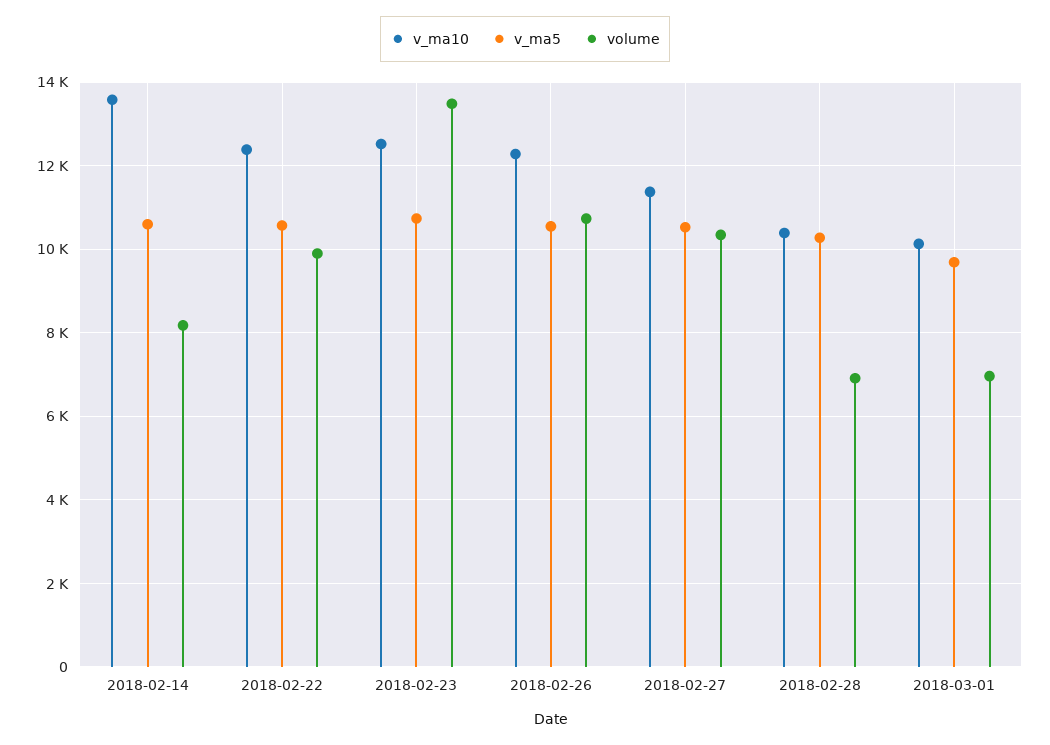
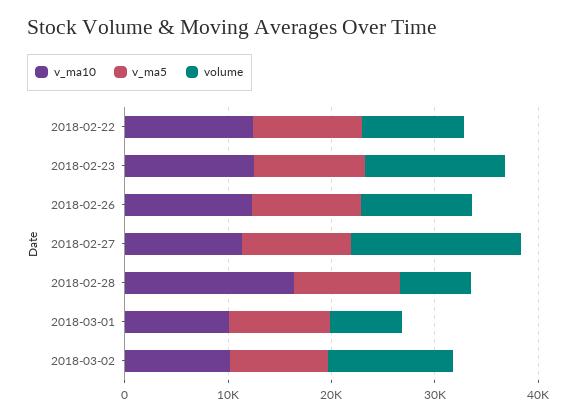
v_ma10, 2018-02-14: 13600 -> none
v_ma5, 2018-02-14: 10600 -> none
volume, 2018-02-14: 8200 -> none
volume, 2018-02-27: 10400 -> 16000
v_ma10, 2018-02-28: 10400 -> 16000
v_ma10, 2018-03-02: none -> 10000
v_ma5, 2018-03-02: none -> 10000
volume, 2018-03-02: none -> 12000

